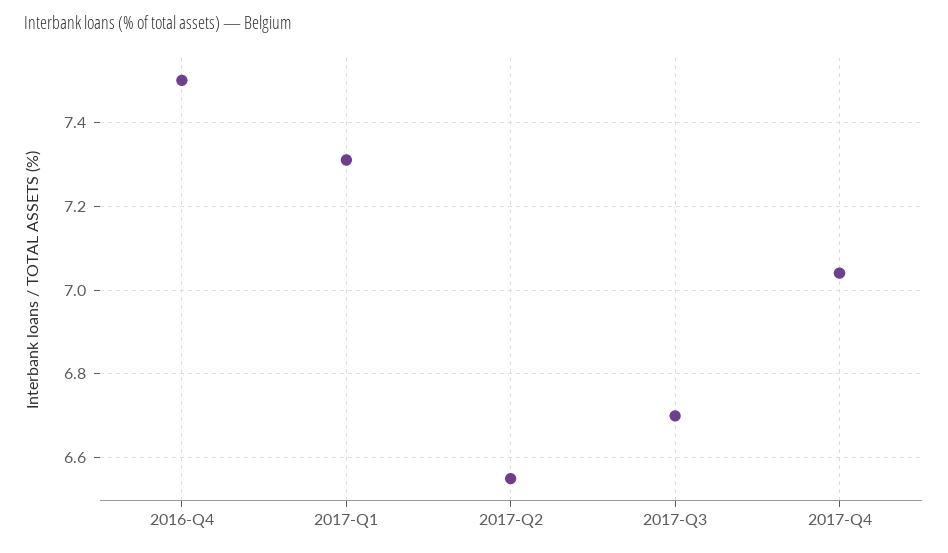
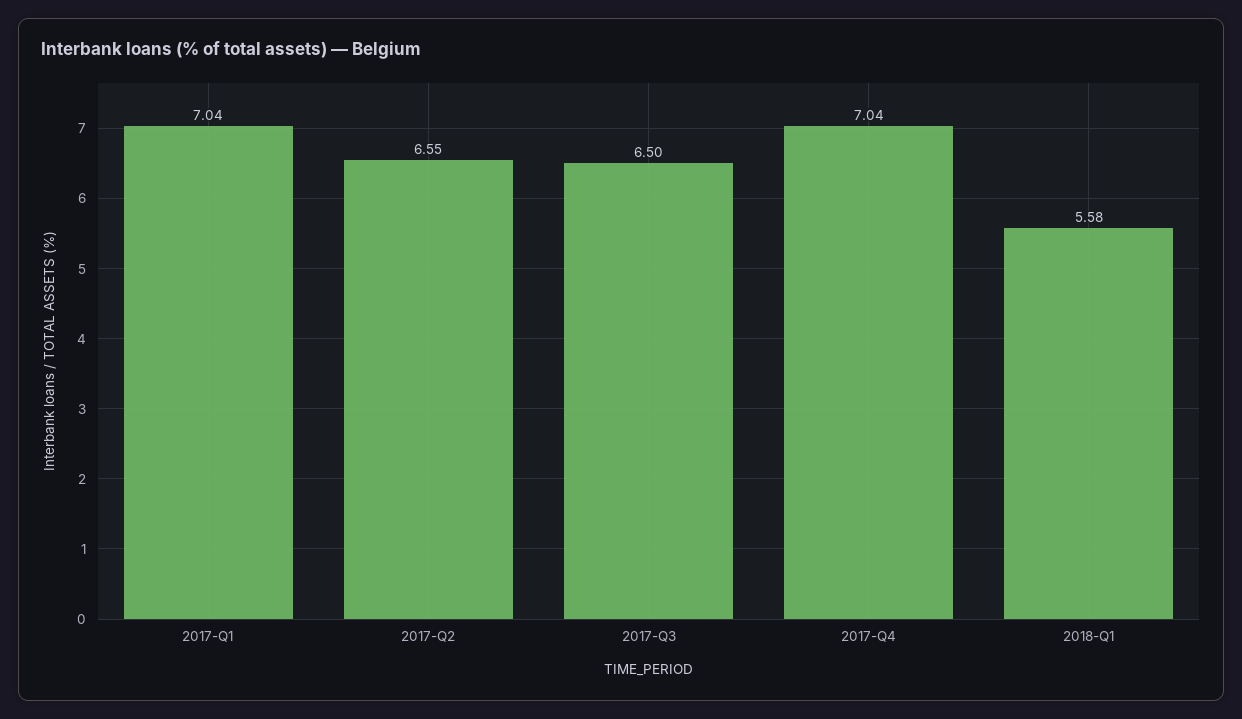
2016-Q4: 7.5 -> none
2017-Q1: 7.3 -> 7.04
2017-Q3: 6.7 -> 6.5
2018-Q1: none -> 5.58

